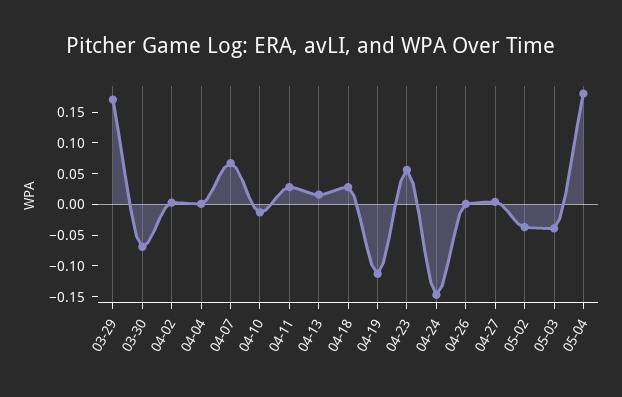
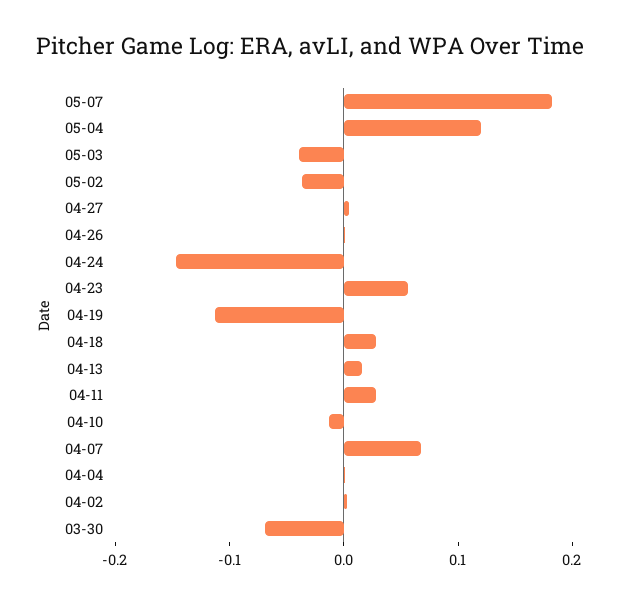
03-29: 0.175 -> none
05-04: 0.175 -> 0.12
05-07: none -> 0.18

